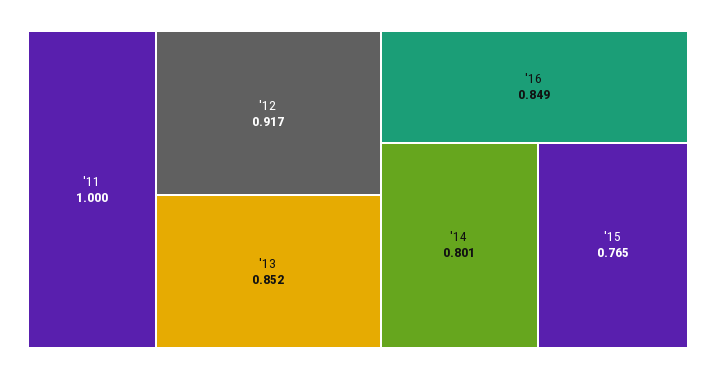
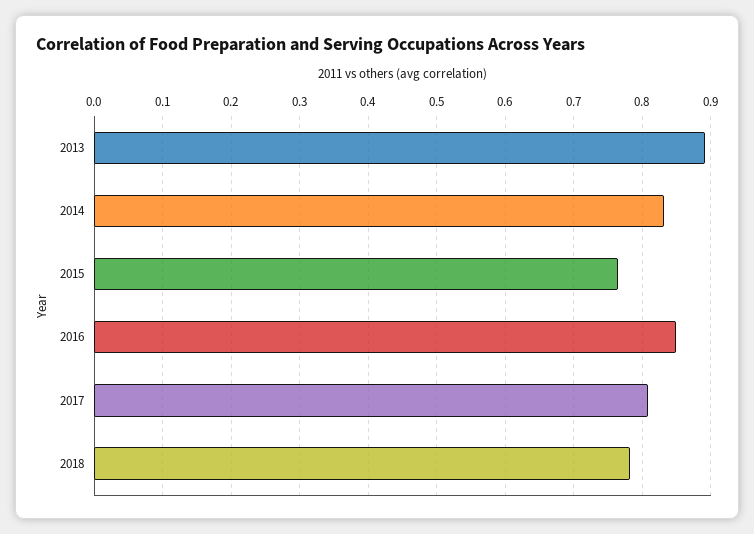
'11: 1 -> none
'12: 0.917 -> none
'13: 0.852 -> 0.89
'14: 0.801 -> 0.83
2017: none -> 0.81
2018: none -> 0.78

